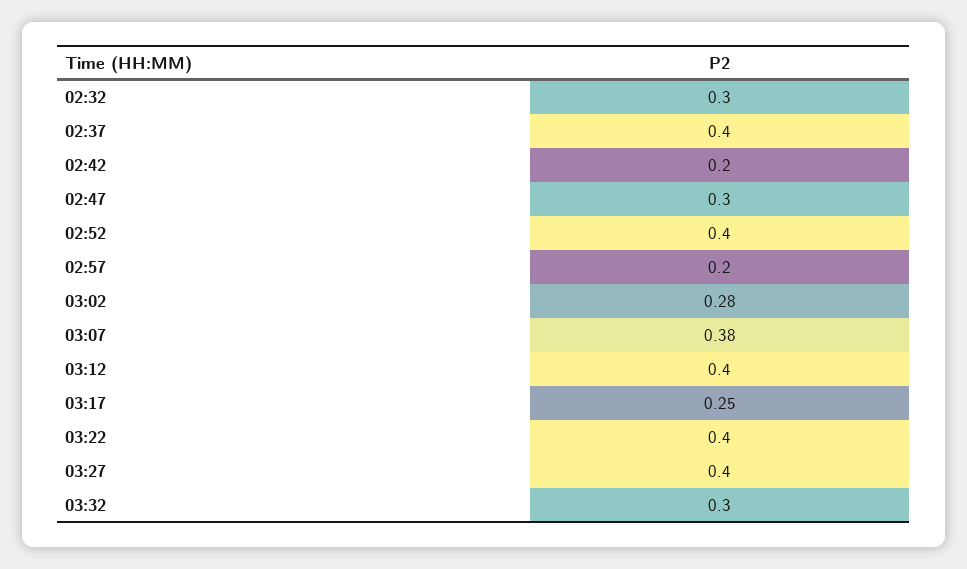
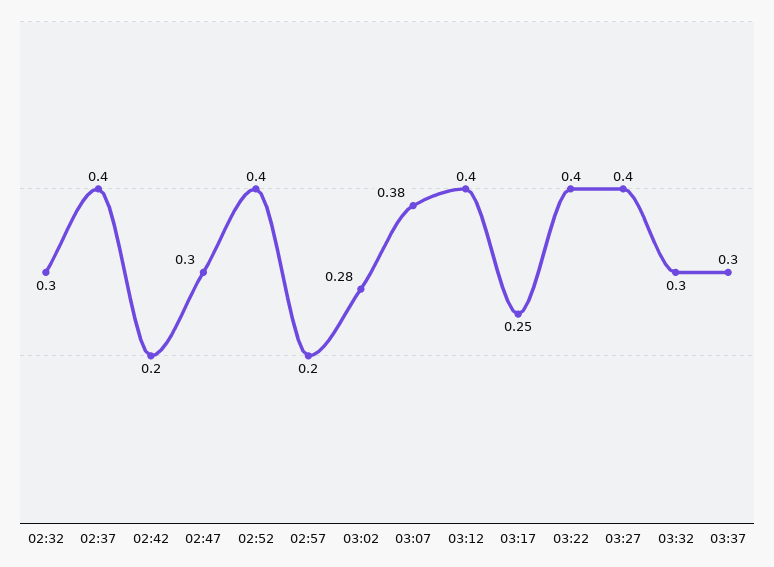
03:37: none -> 0.3

